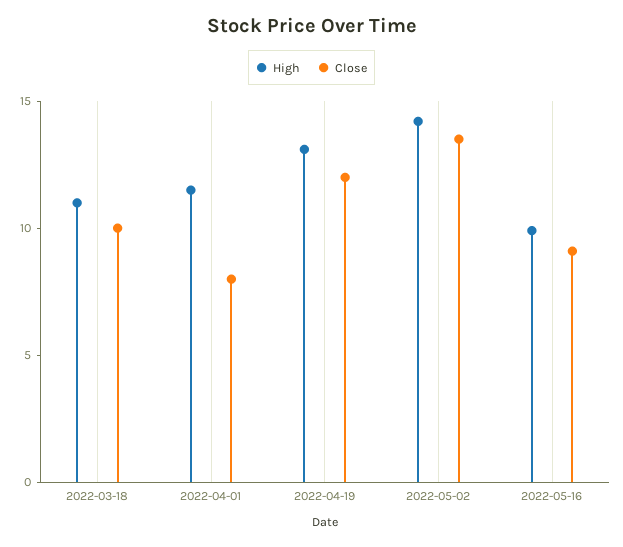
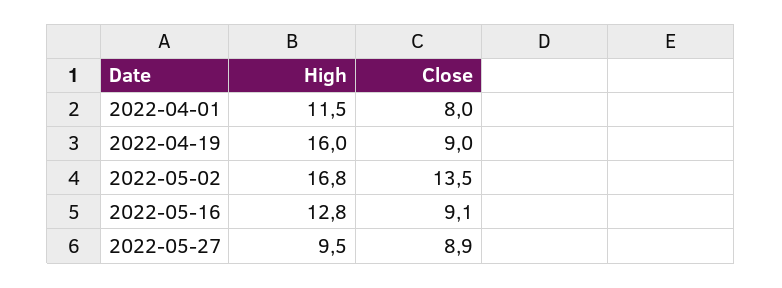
High, 2022-03-18: 11 -> none
Close, 2022-03-18: 10 -> none
High, 2022-04-19: 13 -> 16
Close, 2022-04-19: 12 -> 9
High, 2022-05-02: 14 -> 16.8
High, 2022-05-16: 10 -> 12.8
High, 2022-05-27: none -> 9.5
Close, 2022-05-27: none -> 8.9

